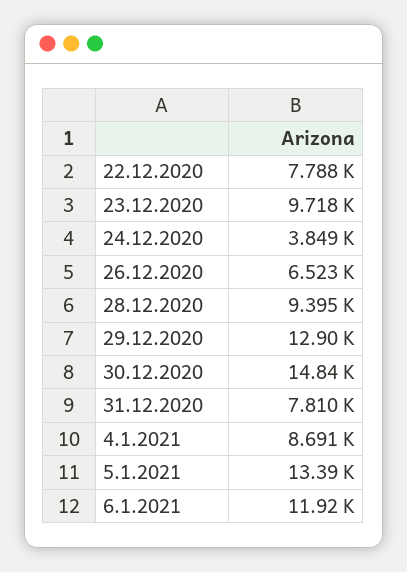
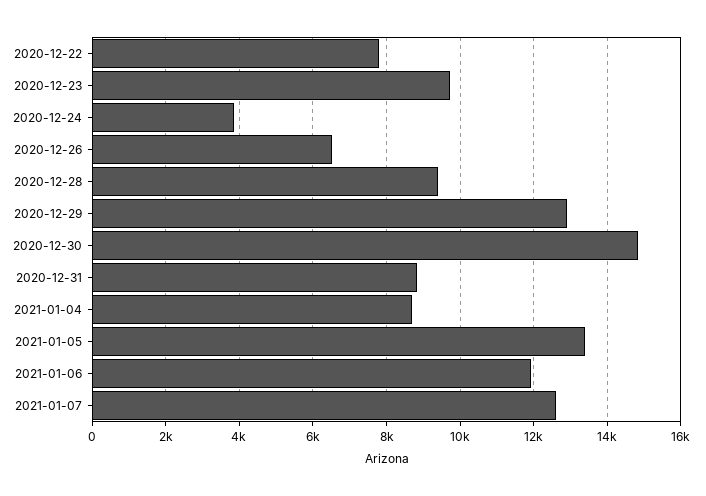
31.12.2020: 7810 -> 8800
2021-01-07: none -> 12600

